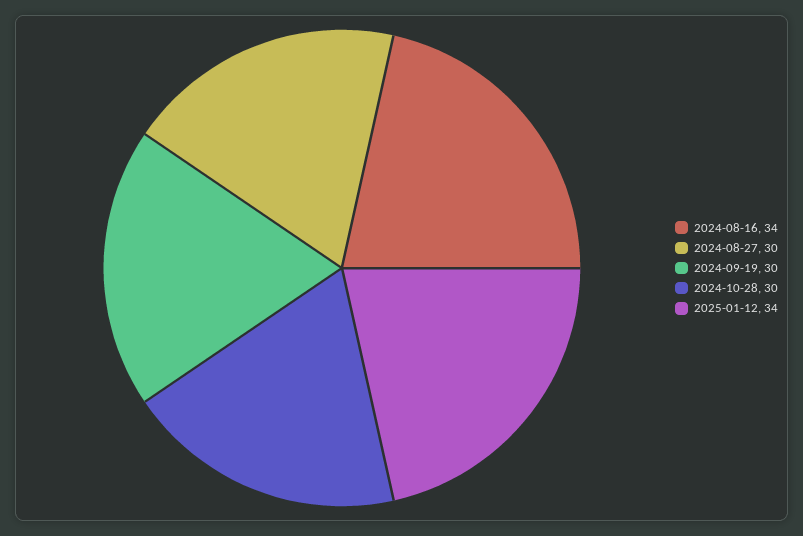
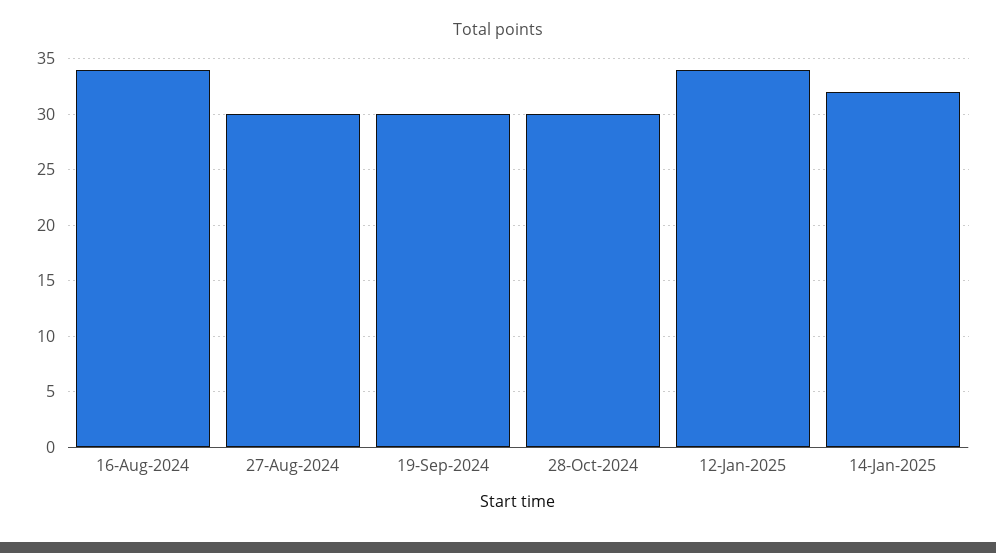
14-Jan-2025: none -> 32

